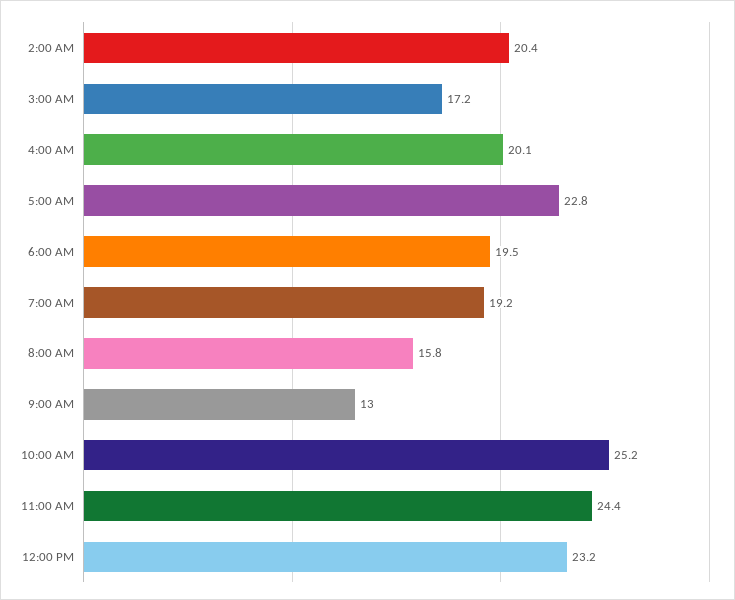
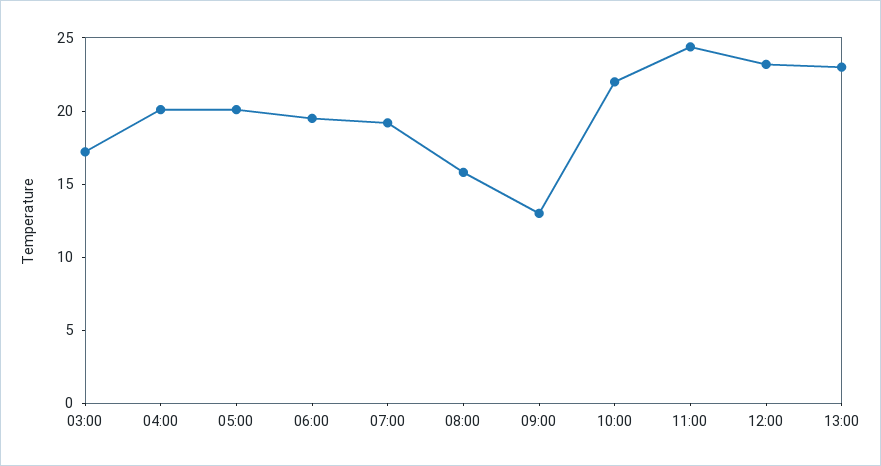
2:00 AM: 20.4 -> none
5:00 AM: 22.8 -> 20
10:00 AM: 25.2 -> 22
13:00: none -> 23

